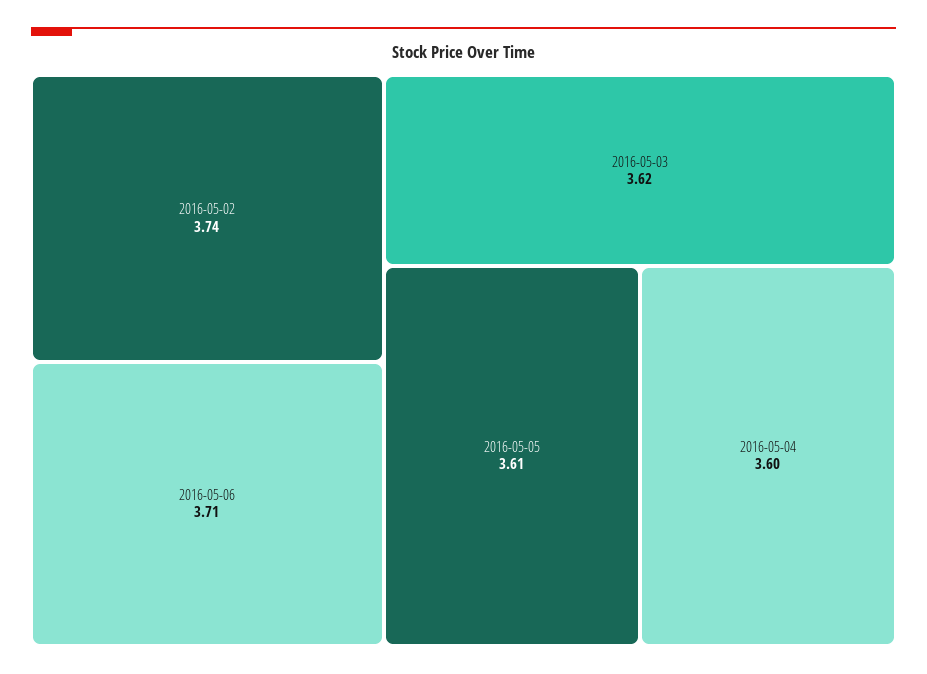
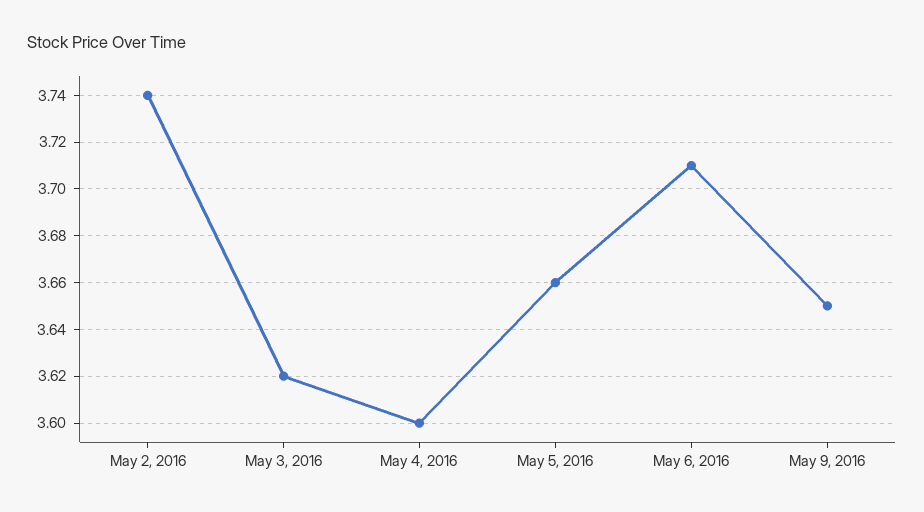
2016-05-05: 3.61 -> 3.66
May 9, 2016: none -> 3.65

